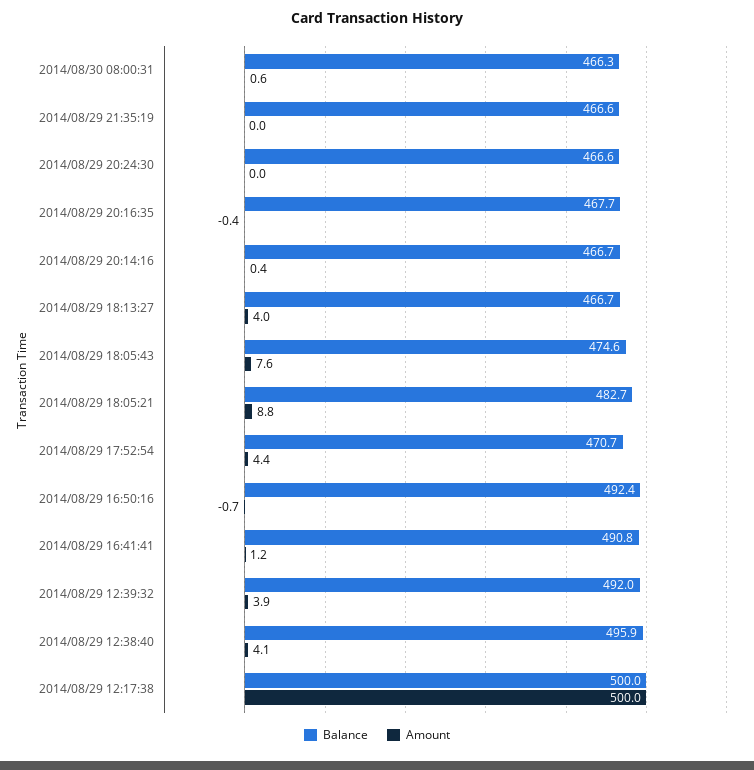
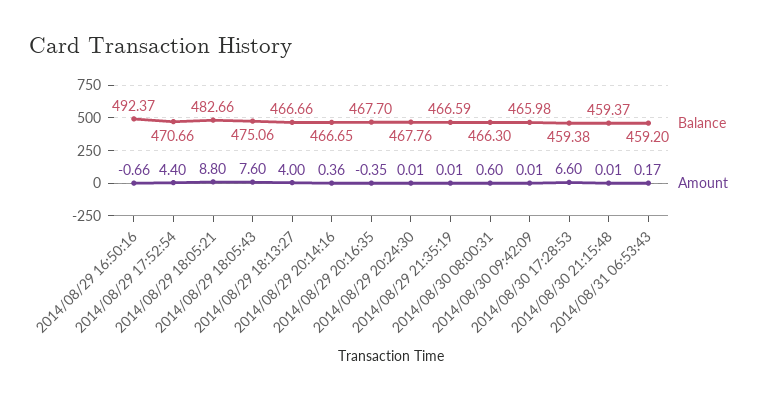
Balance, 2014/08/29 20:24:30: 466.6 -> 467.76
Balance, 2014/08/29 18:05:43: 474.6 -> 475.06
Balance, 2014/08/29 16:41:41: 490.8 -> none
Amount, 2014/08/29 16:41:41: 1.2 -> none
Balance, 2014/08/29 12:39:32: 492 -> none
Amount, 2014/08/29 12:39:32: 3.9 -> none
Balance, 2014/08/29 12:38:40: 495.9 -> none
Amount, 2014/08/29 12:38:40: 4.1 -> none
Balance, 2014/08/29 12:17:38: 500 -> none
Amount, 2014/08/29 12:17:38: 500 -> none
Balance, 2014/08/30 09:42:09: none -> 465.98
Amount, 2014/08/30 09:42:09: none -> 0.01
Balance, 2014/08/30 17:28:53: none -> 459.38
Amount, 2014/08/30 17:28:53: none -> 6.6
Balance, 2014/08/30 21:15:48: none -> 459.37
Amount, 2014/08/30 21:15:48: none -> 0.01
Balance, 2014/08/31 06:53:43: none -> 459.2
Amount, 2014/08/31 06:53:43: none -> 0.17

